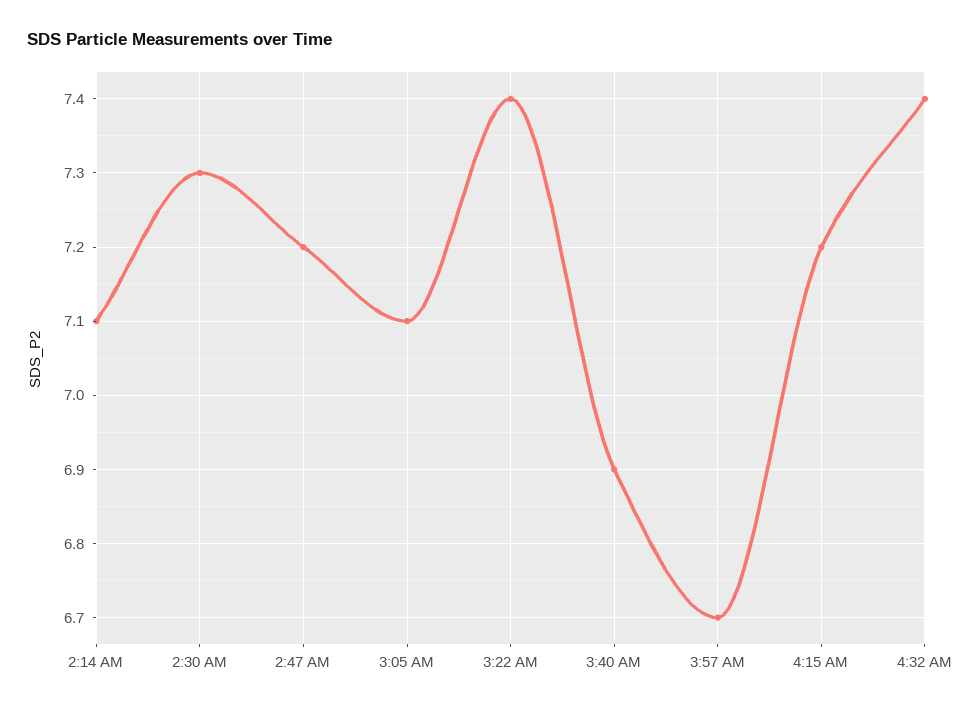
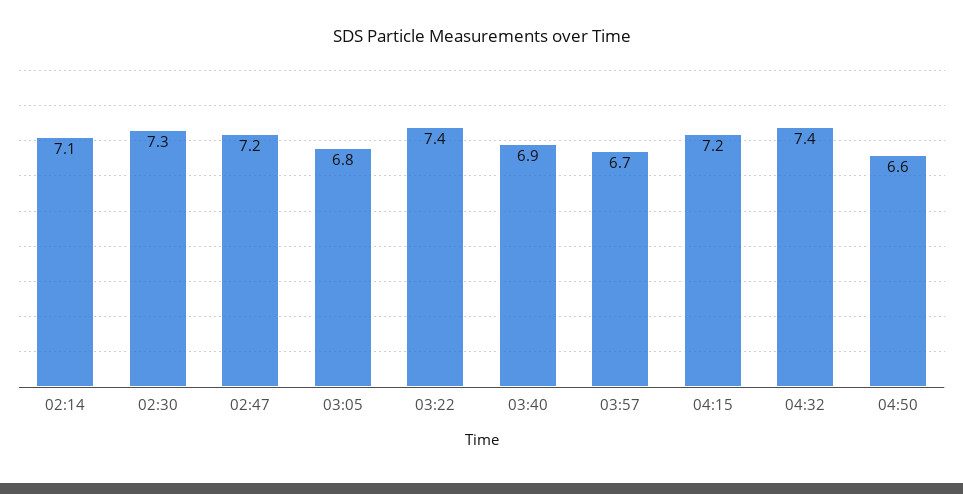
3:05 AM: 7.1 -> 6.8
04:50: none -> 6.6

